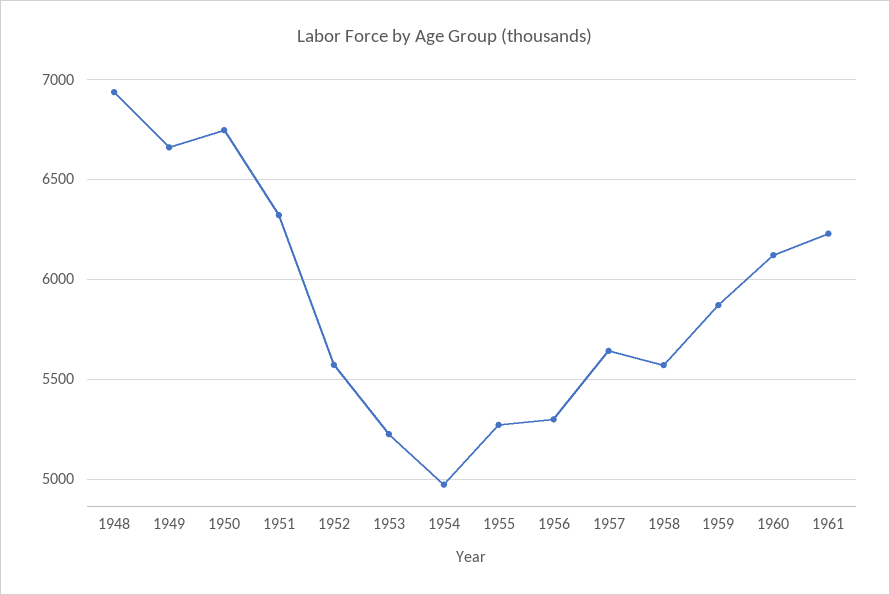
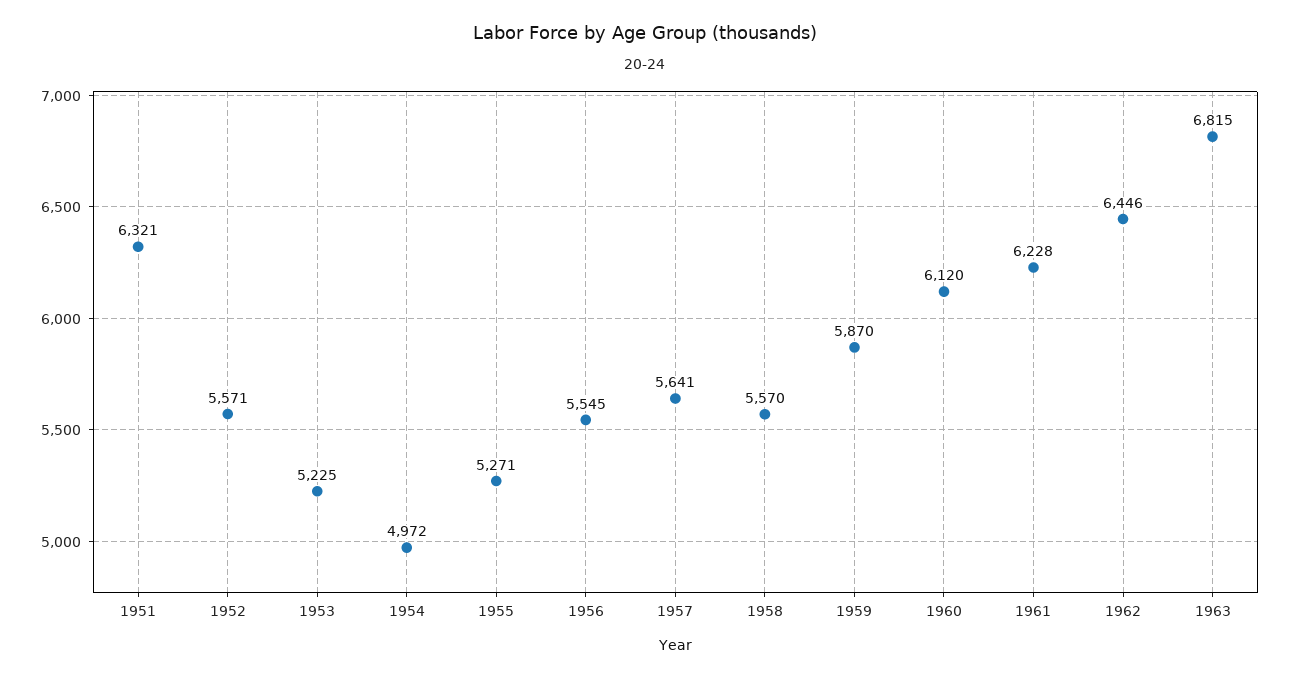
1948: 6950 -> none
1949: 6650 -> none
1950: 6750 -> none
1956: 5300 -> 5545
1962: none -> 6446
1963: none -> 6815

